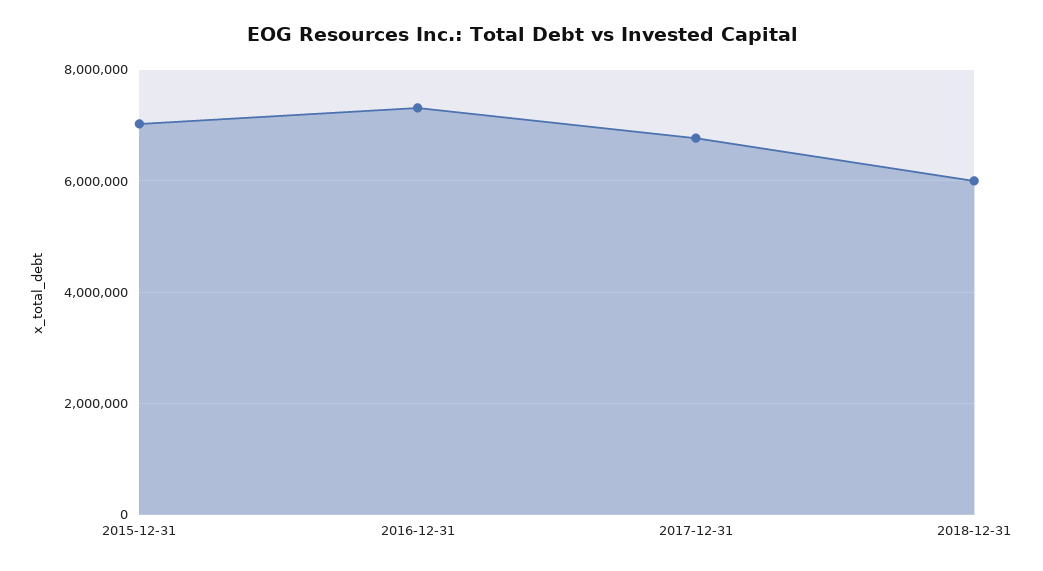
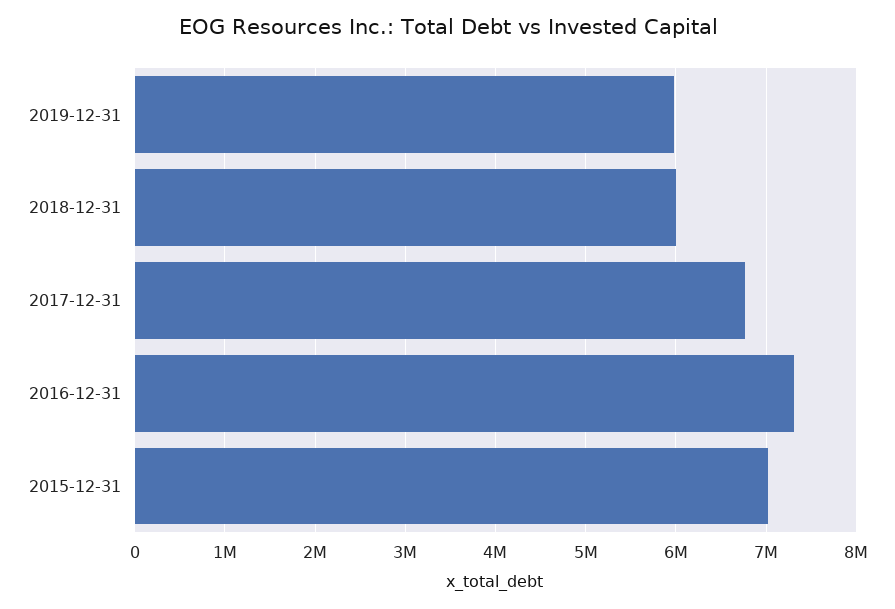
2019-12-31: none -> 6000000

